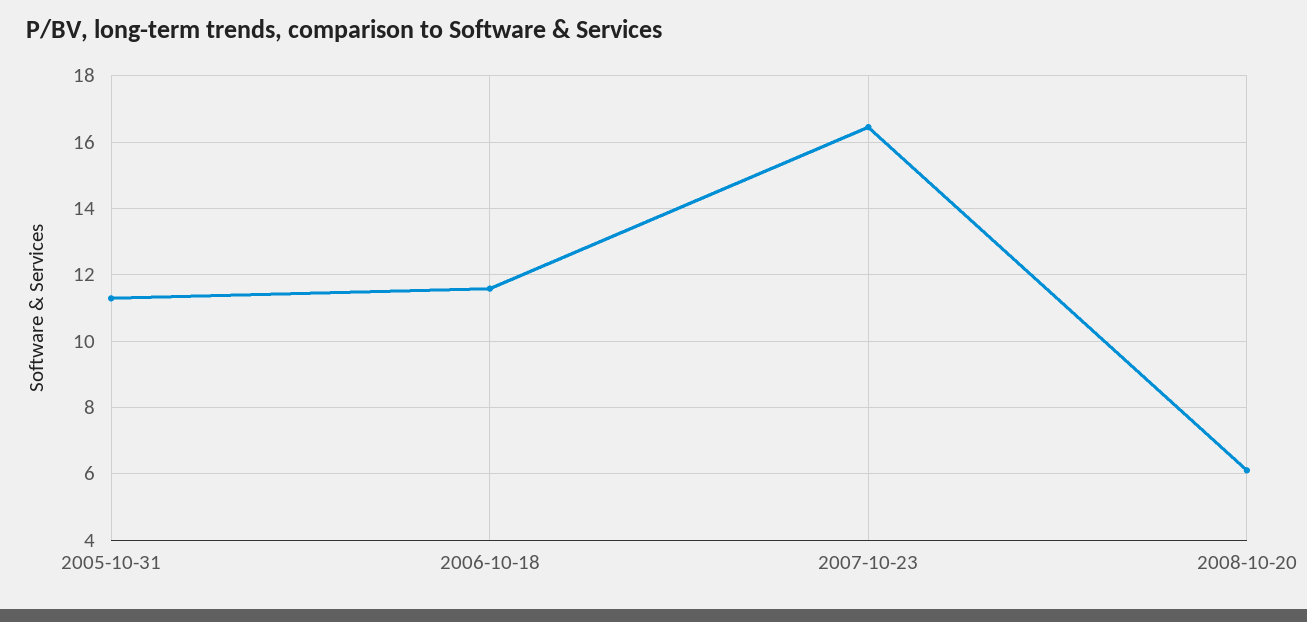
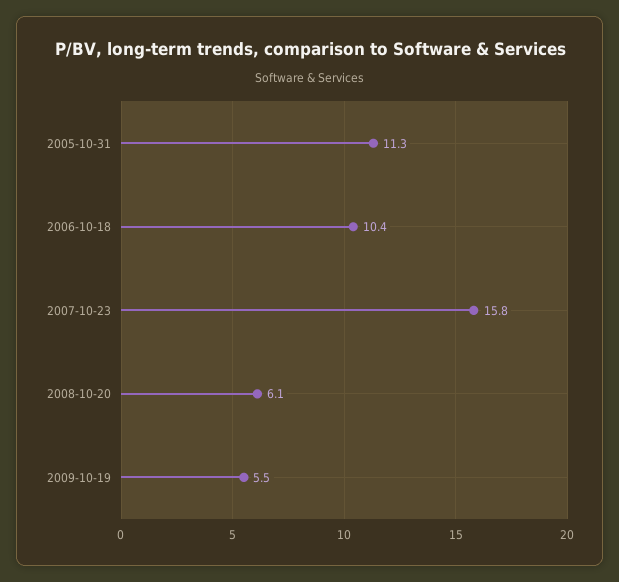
2006-10-18: 11.6 -> 10.4
2007-10-23: 16.4 -> 15.8
2009-10-19: none -> 5.5

